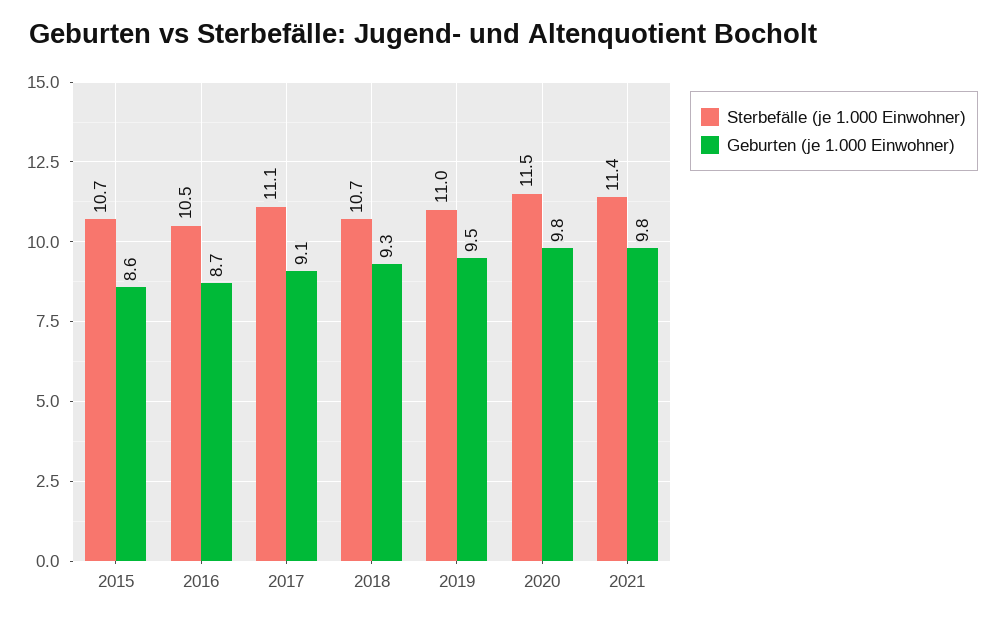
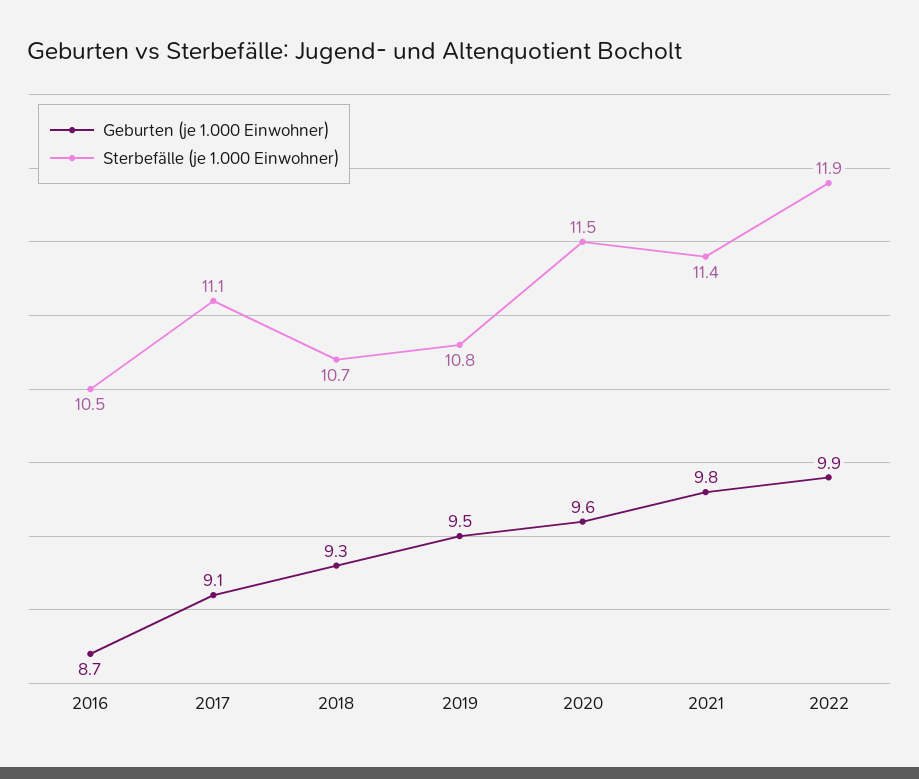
Sterbefälle (je 1.000 Einwohner), 2015: 10.7 -> none
Geburten (je 1.000 Einwohner), 2015: 8.6 -> none
Sterbefälle (je 1.000 Einwohner), 2019: 11 -> 10.8
Geburten (je 1.000 Einwohner), 2020: 9.8 -> 9.6
Geburten (je 1.000 Einwohner), 2022: none -> 9.9
Sterbefälle (je 1.000 Einwohner), 2022: none -> 11.9

